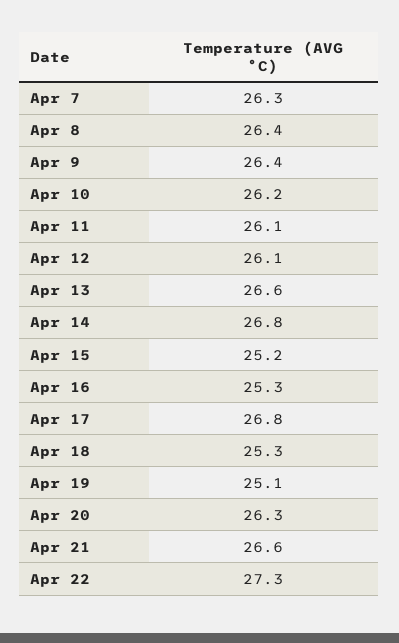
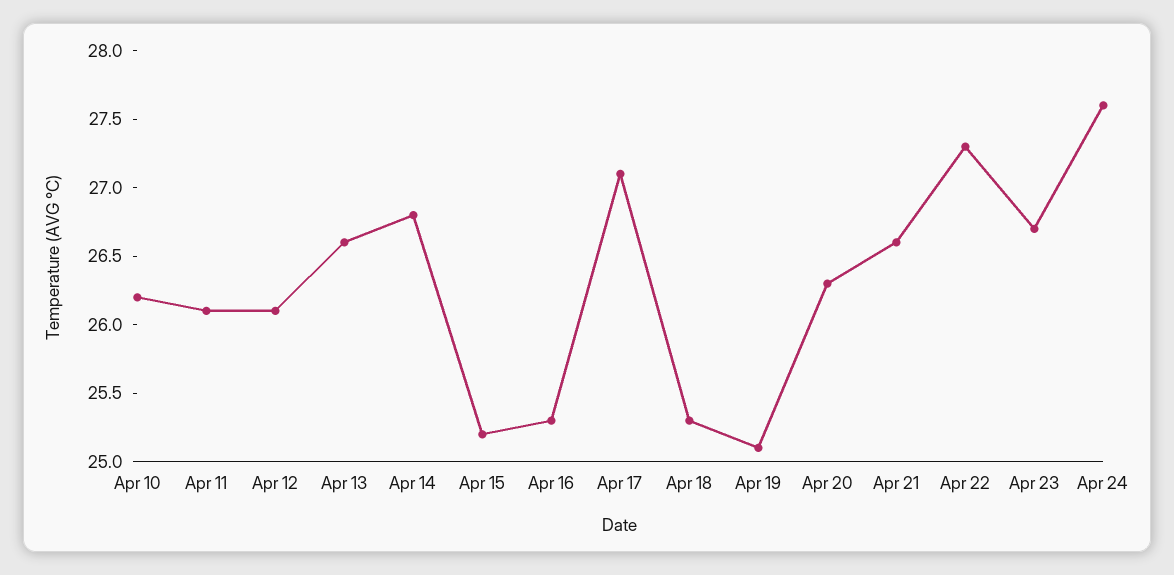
Apr 7: 26.3 -> none
Apr 8: 26.4 -> none
Apr 9: 26.4 -> none
Apr 17: 26.8 -> 27.1
Apr 23: none -> 26.7
Apr 24: none -> 27.6

